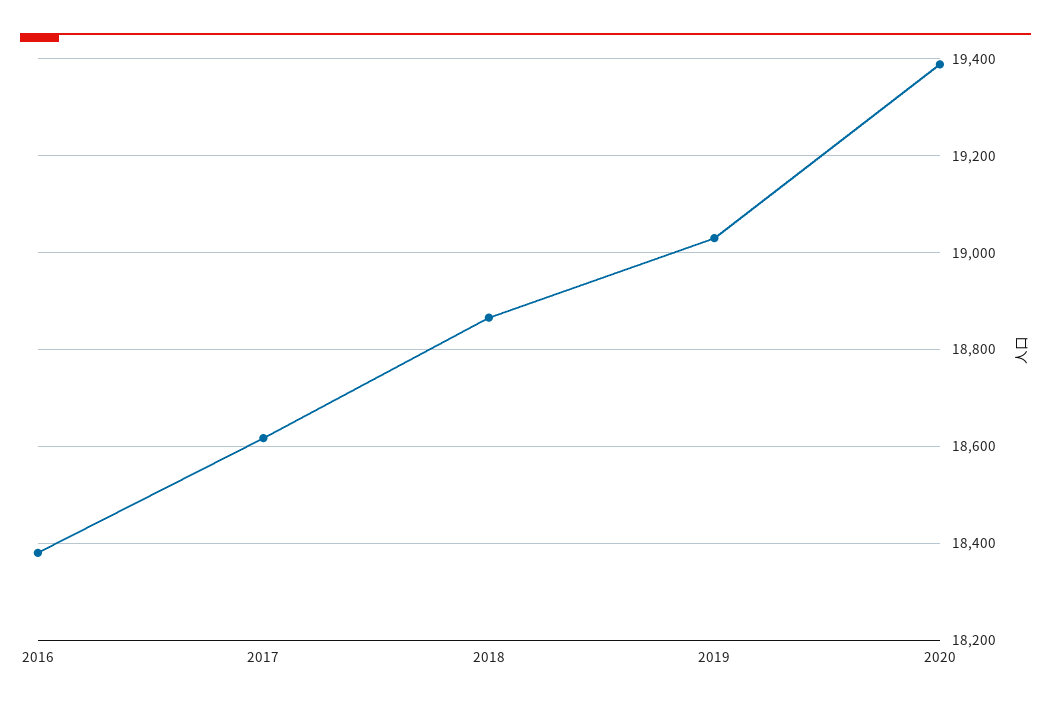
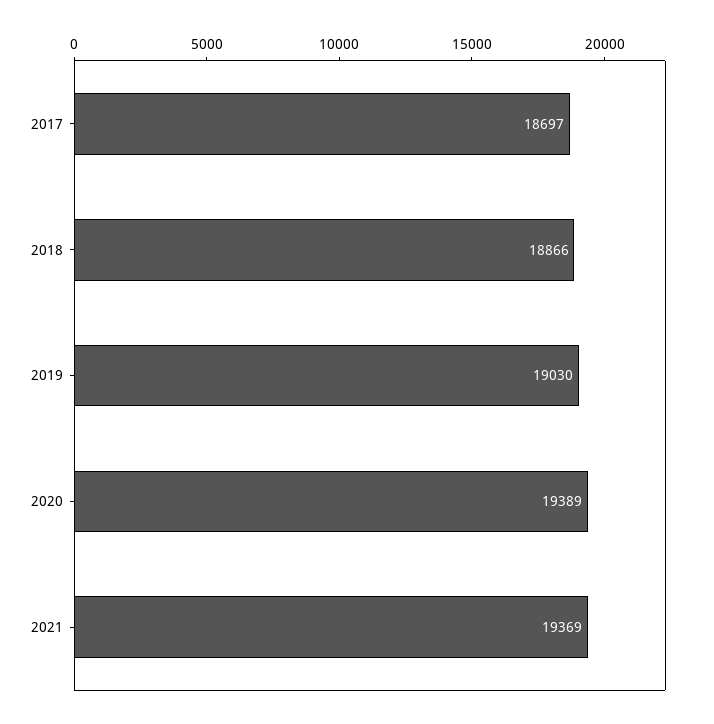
2016: 18380 -> none
2017: 18620 -> 18697
2021: none -> 19369

